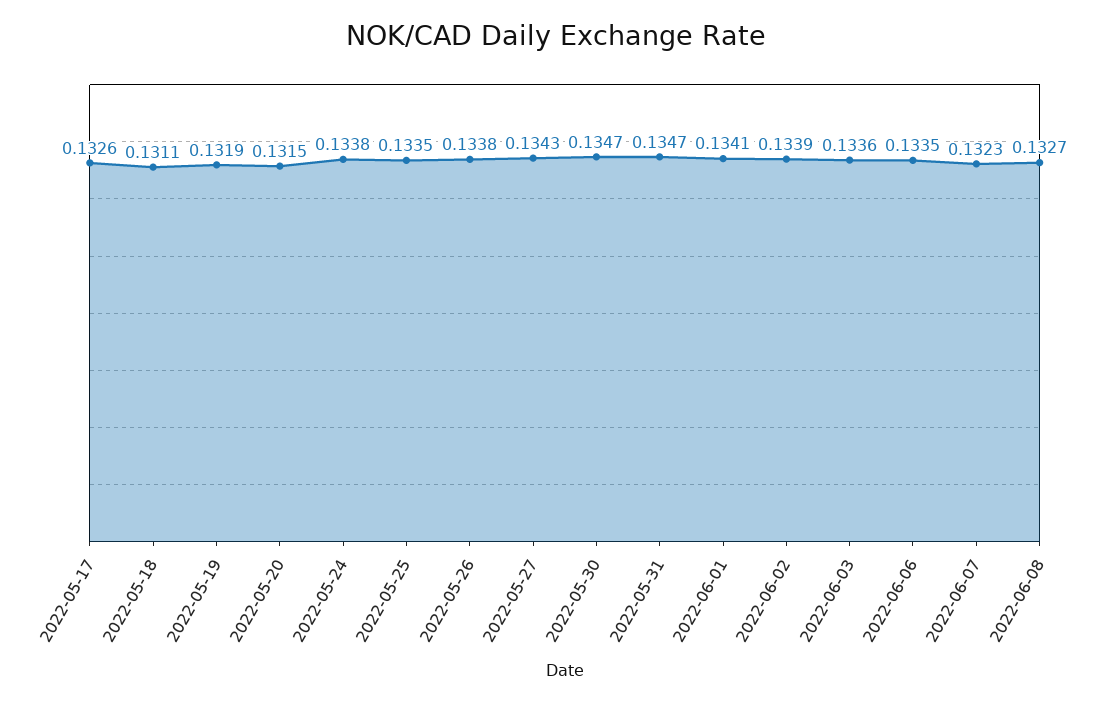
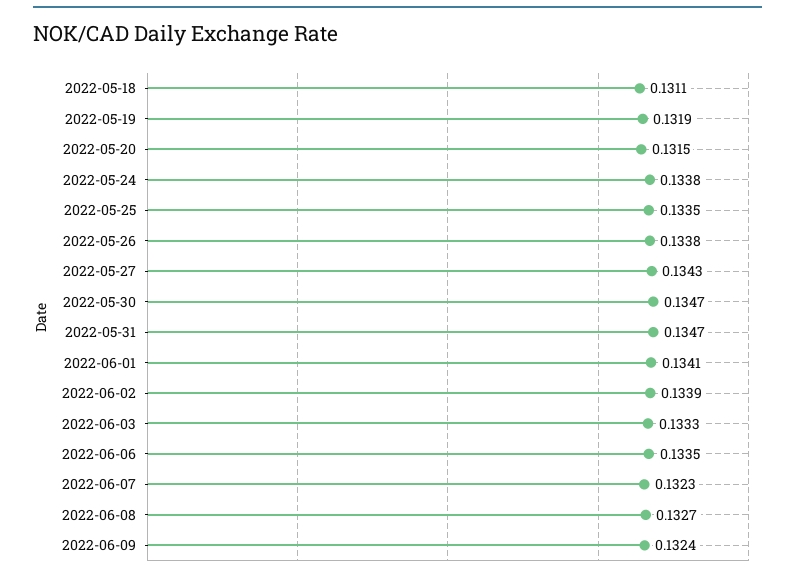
2022-05-17: 0.1326 -> none
2022-06-03: 0.1336 -> 0.1333
2022-06-09: none -> 0.1324

